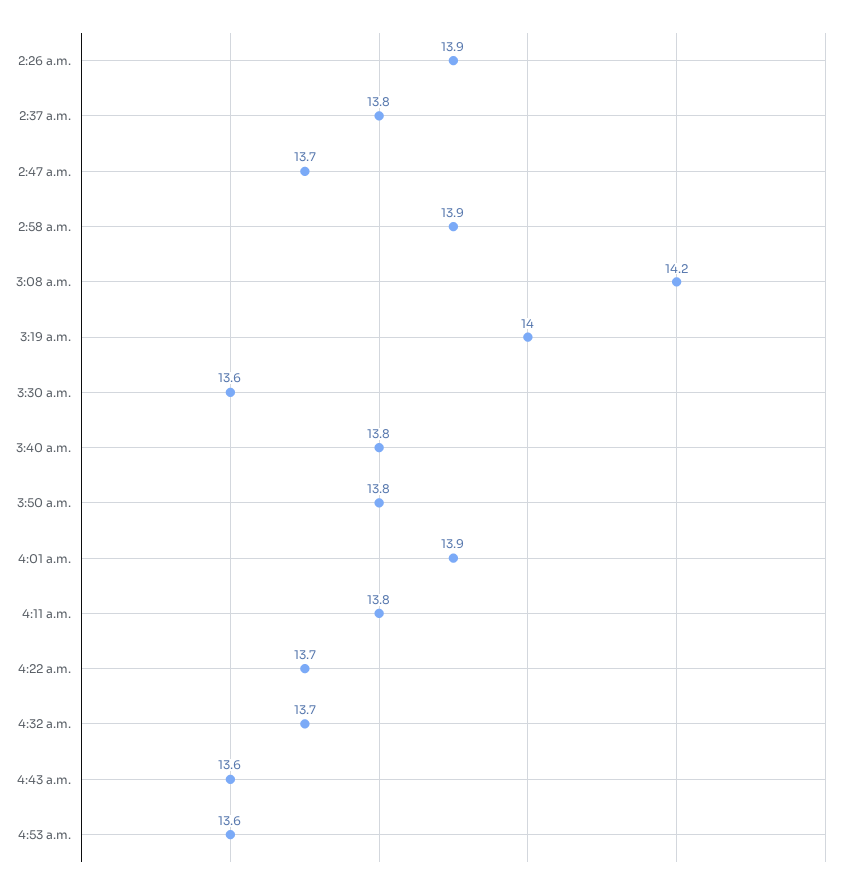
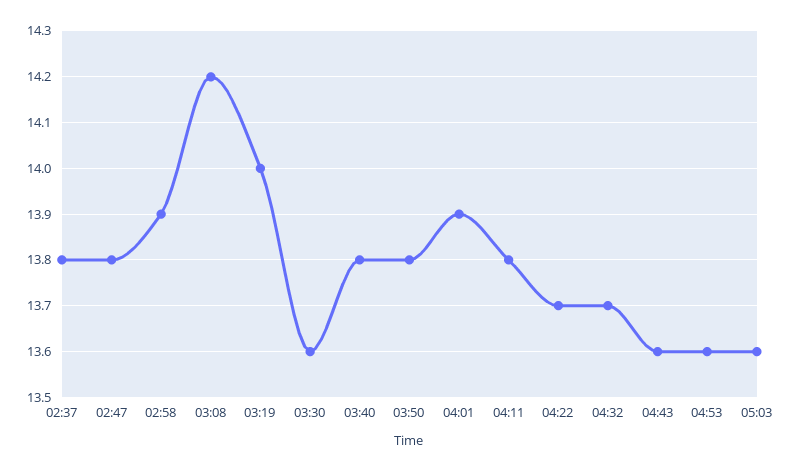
2:26 a.m.: 13.9 -> none
2:47 a.m.: 13.7 -> 13.8
05:03: none -> 13.6

